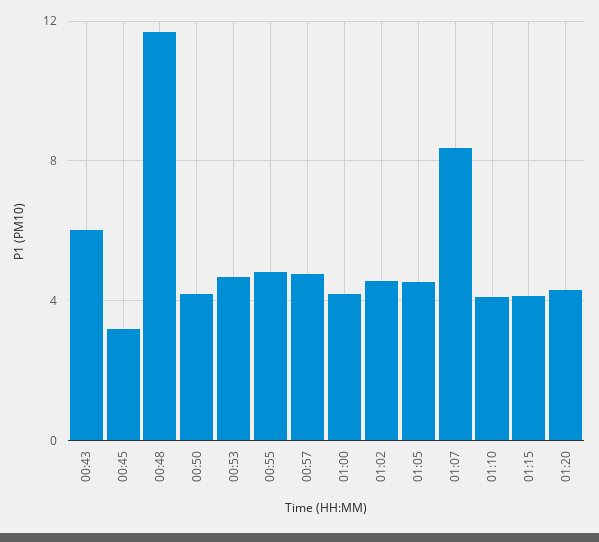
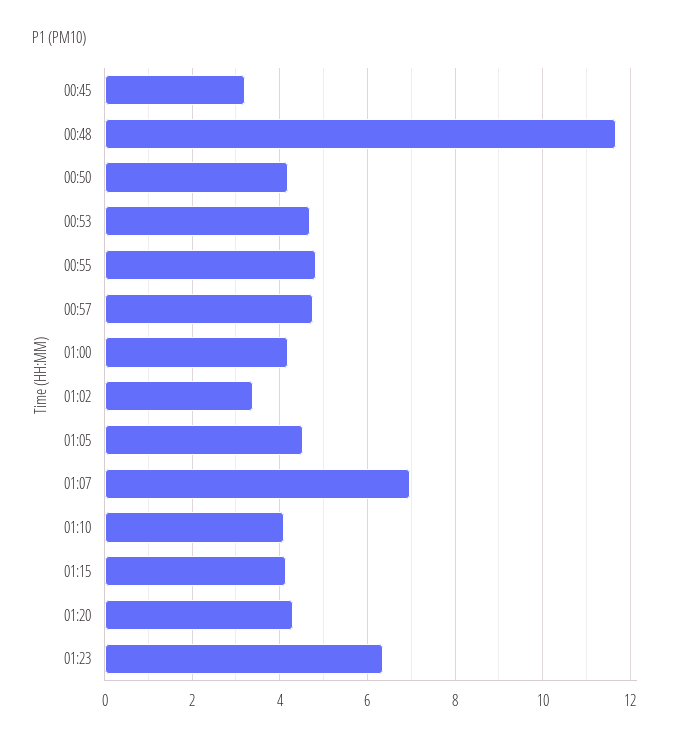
00:43: 6 -> none
01:02: 4.5 -> 3.4
01:07: 8.5 -> 7
01:23: none -> 6.4

